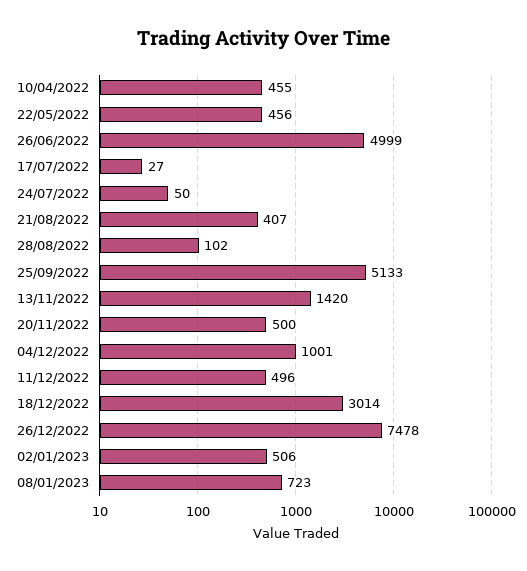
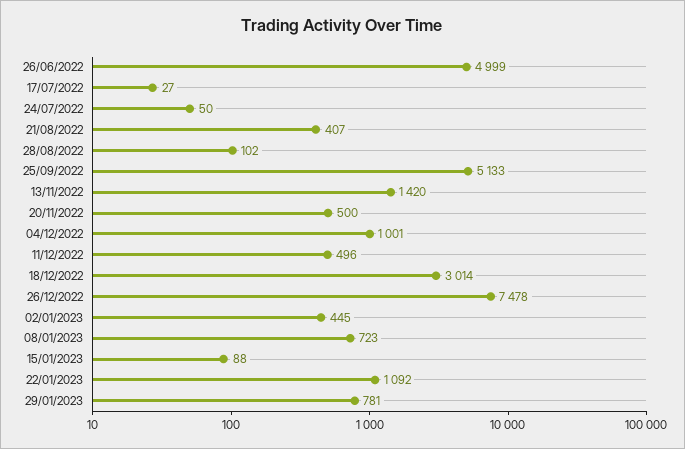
10/04/2022: 455 -> none
22/05/2022: 456 -> none
02/01/2023: 506 -> 445
15/01/2023: none -> 88
22/01/2023: none -> 1092
29/01/2023: none -> 781

